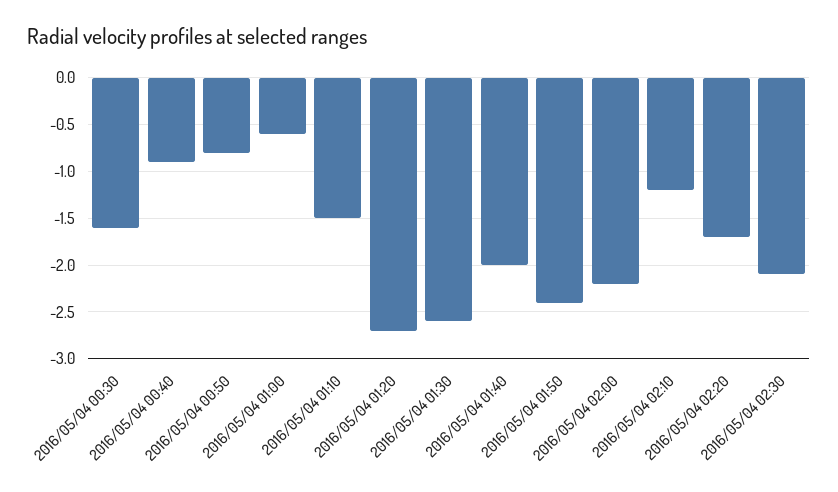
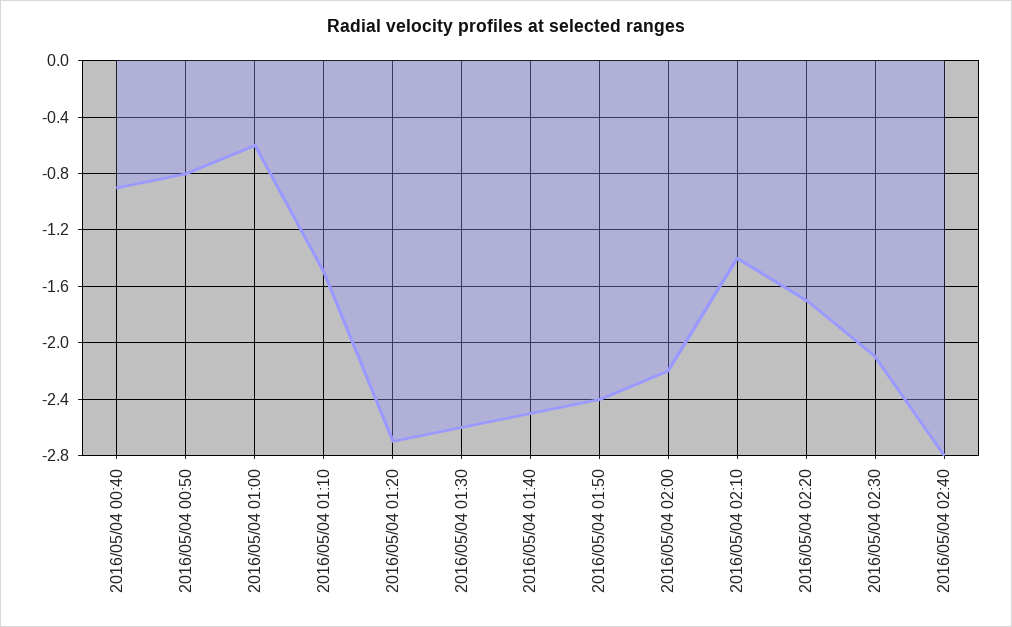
2016/05/04 00:30: -1.6 -> none
2016/05/04 01:40: -2 -> -2.5
2016/05/04 02:10: -1.2 -> -1.4
2016/05/04 02:40: none -> -2.8

